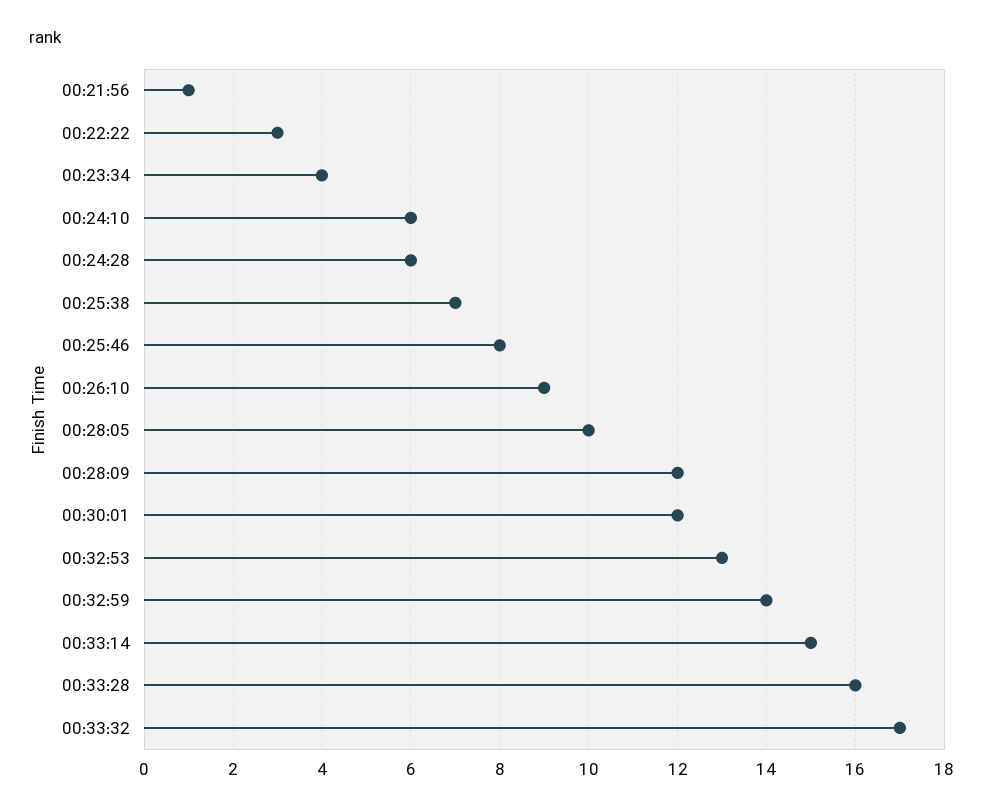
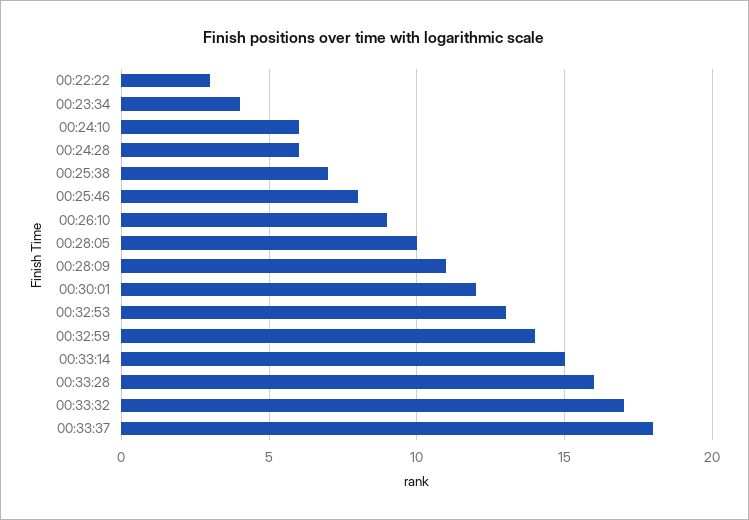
00:21:56: 1 -> none
00:28:09: 12 -> 11
00:33:37: none -> 18

